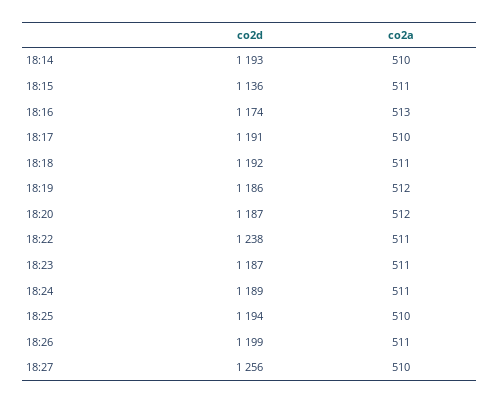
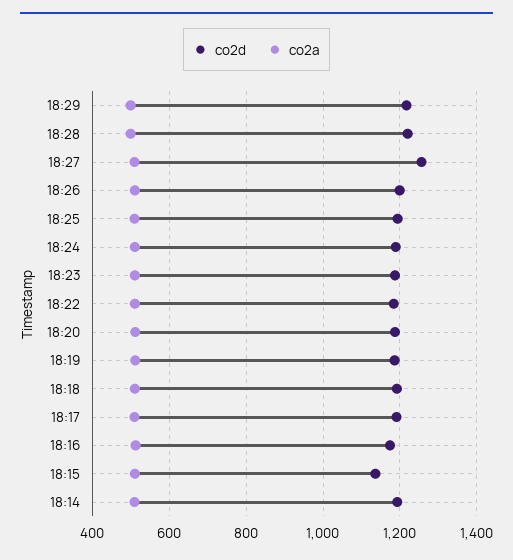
co2d, 18:22: 1238 -> 1180
co2d, 18:29: none -> 1220
co2a, 18:29: none -> 500
co2d, 18:28: none -> 1220
co2a, 18:28: none -> 500

